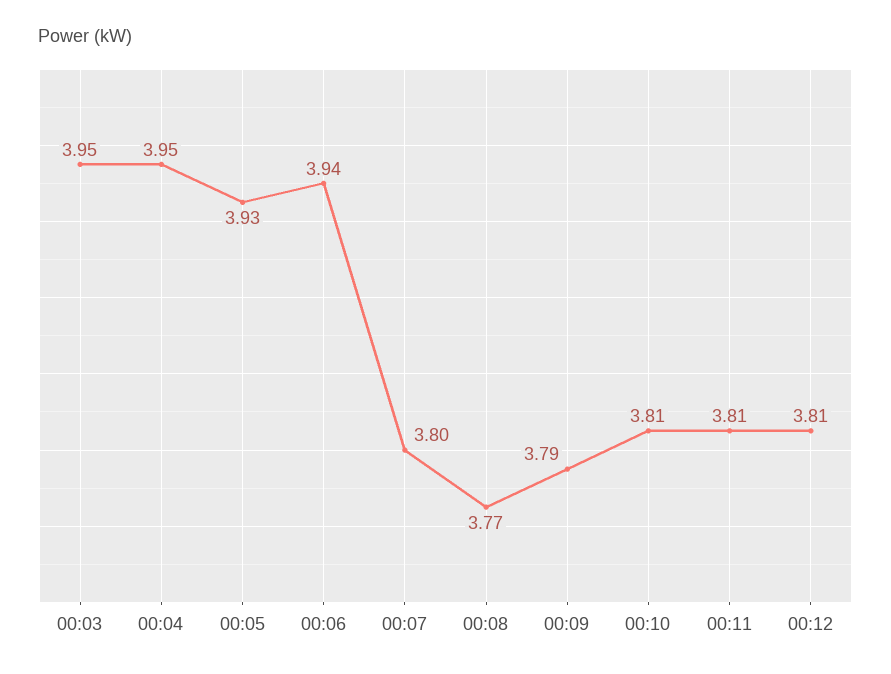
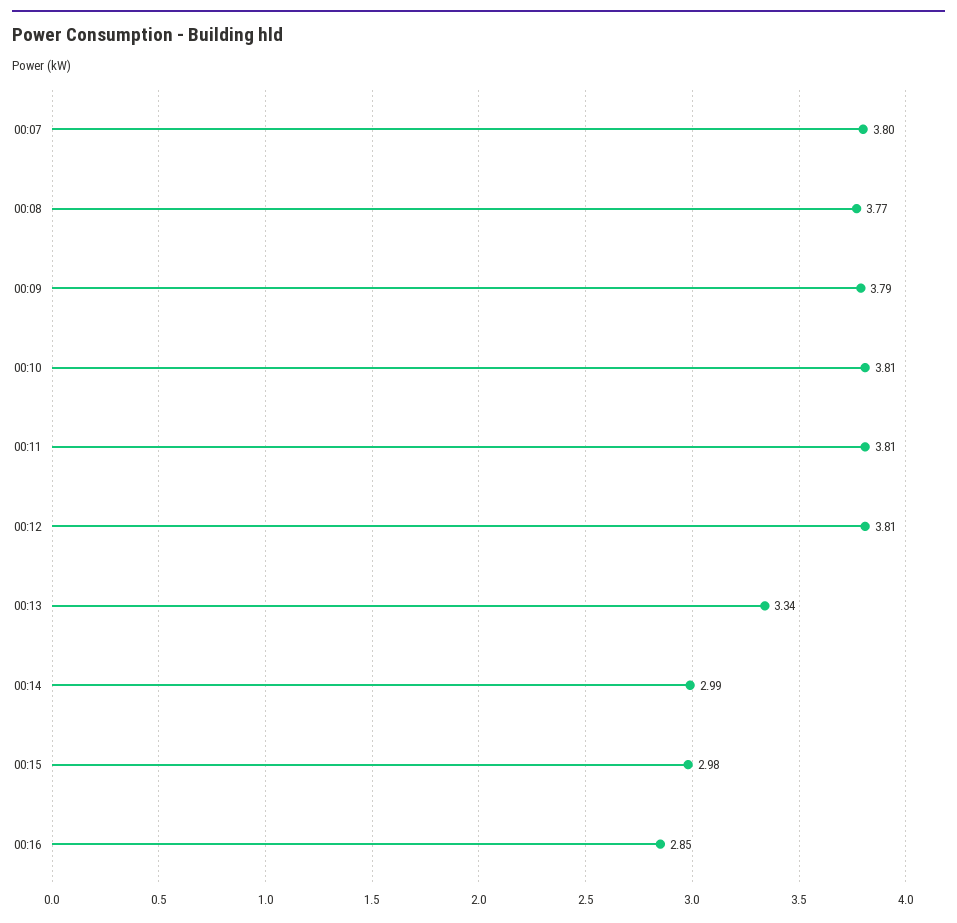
00:03: 3.95 -> none
00:04: 3.95 -> none
00:05: 3.93 -> none
00:06: 3.94 -> none
00:13: none -> 3.34
00:14: none -> 2.99
00:15: none -> 2.98
00:16: none -> 2.85

